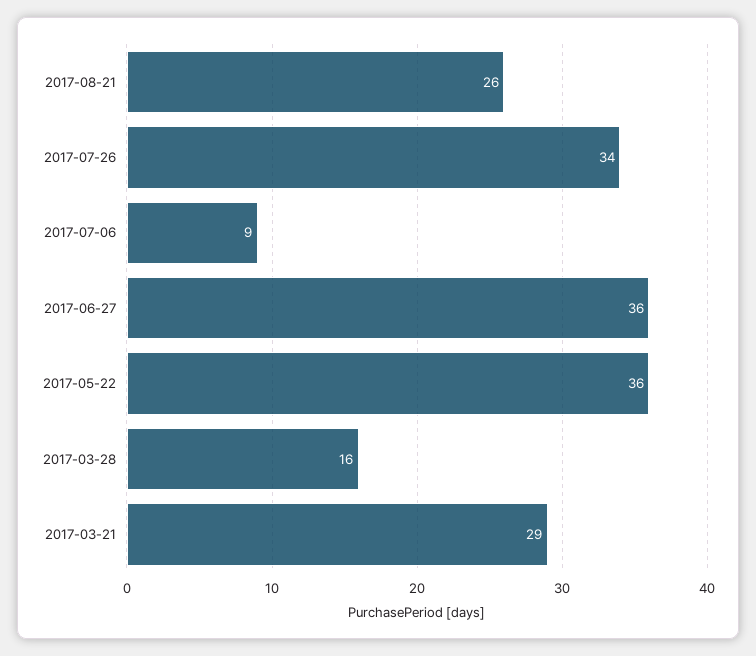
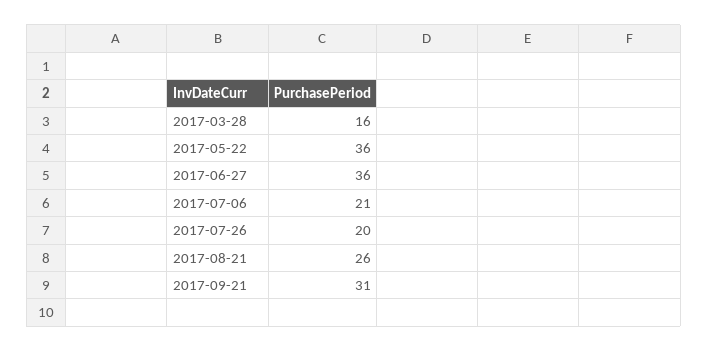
2017-07-26: 34 -> 20
2017-07-06: 9 -> 21
2017-03-21: 29 -> none
2017-09-21: none -> 31

